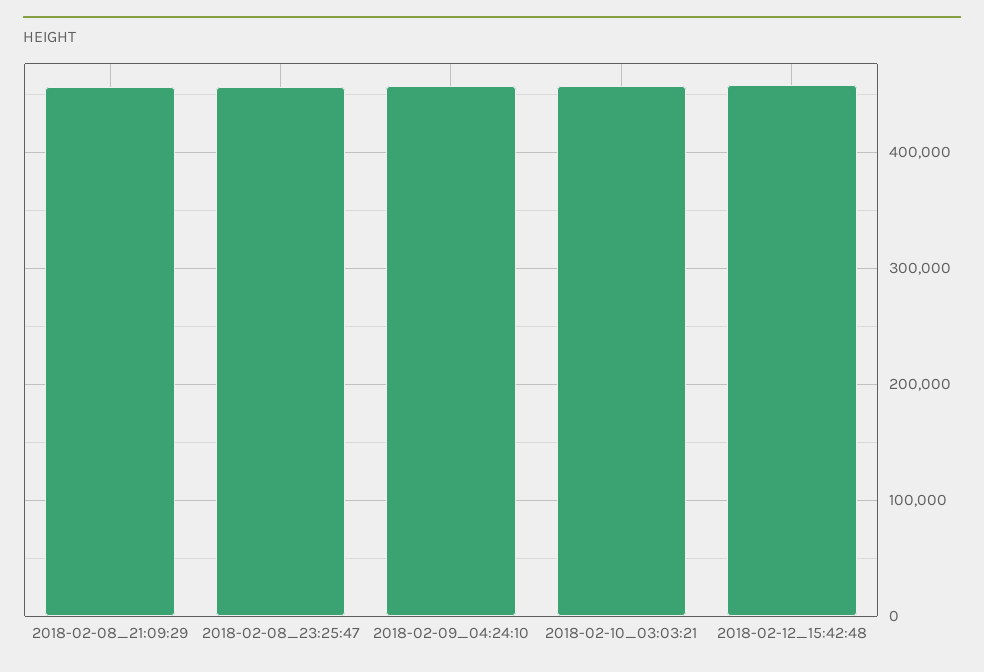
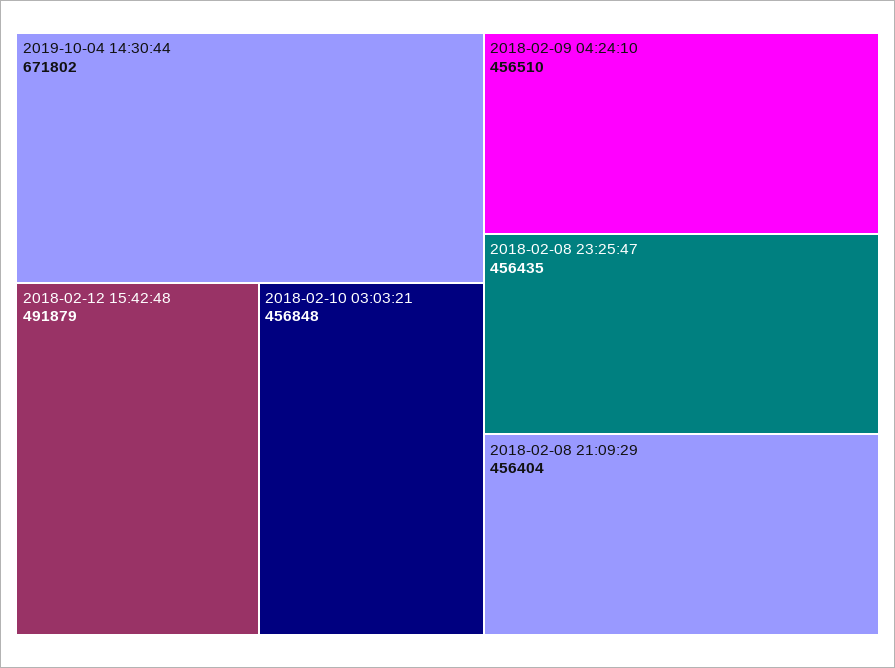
2018-02-12_15:42:48: 460000 -> 491879
2019-10-04 14:30:44: none -> 671802

